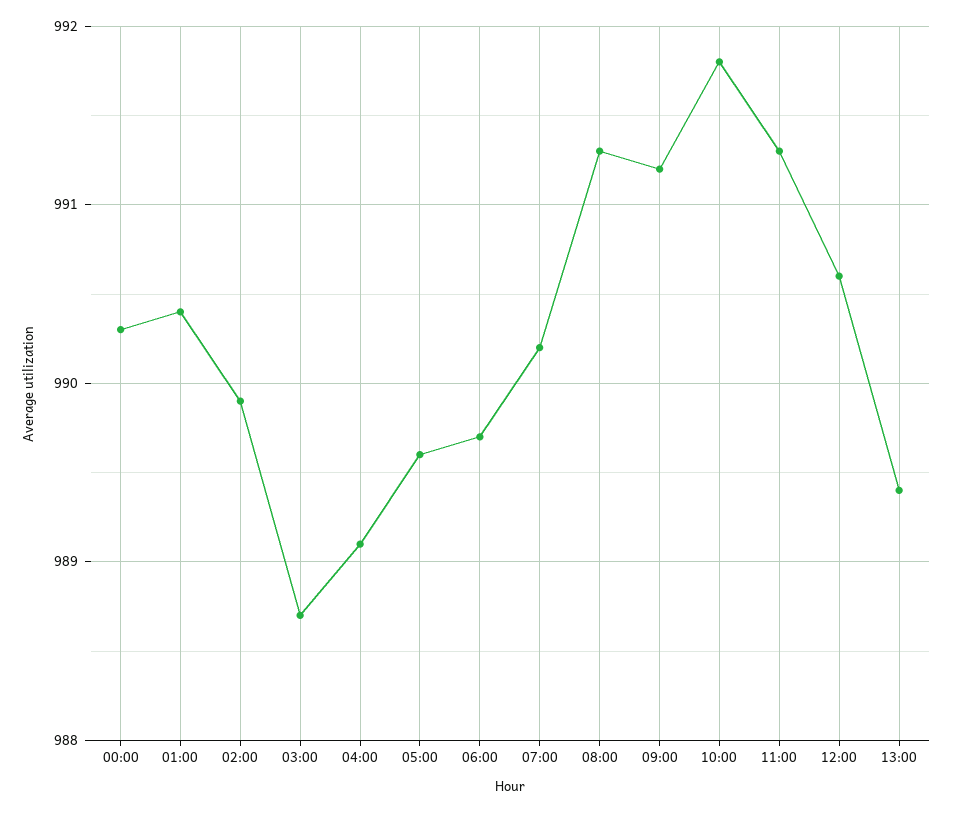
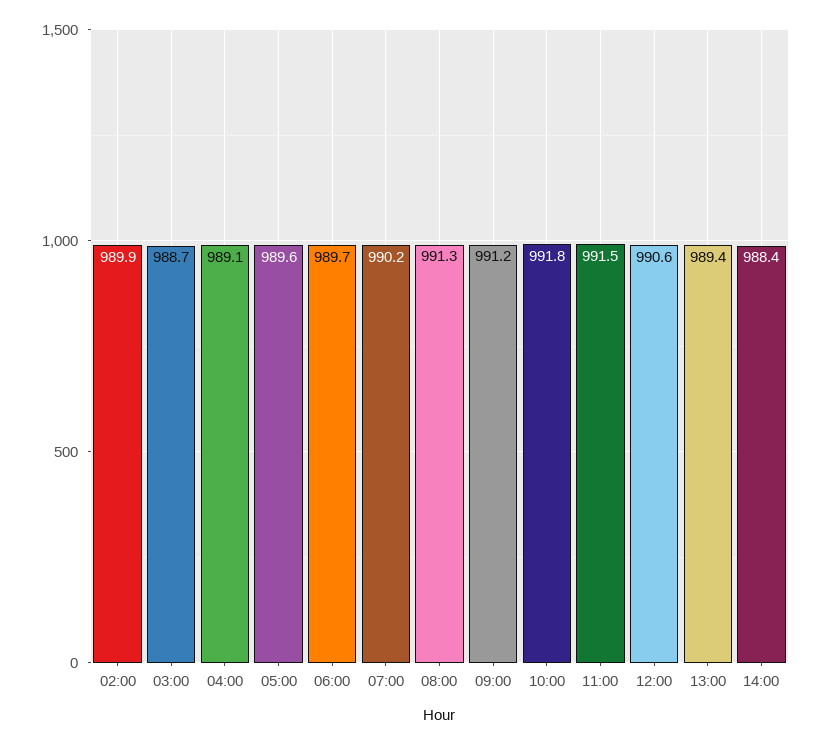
00:00: 990.3 -> none
01:00: 990.4 -> none
11:00: 991.3 -> 991.5
14:00: none -> 988.4

